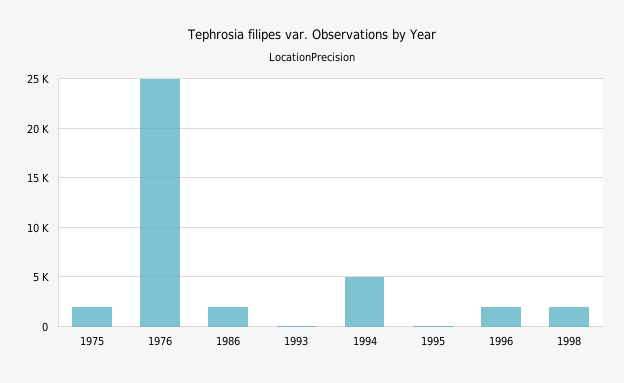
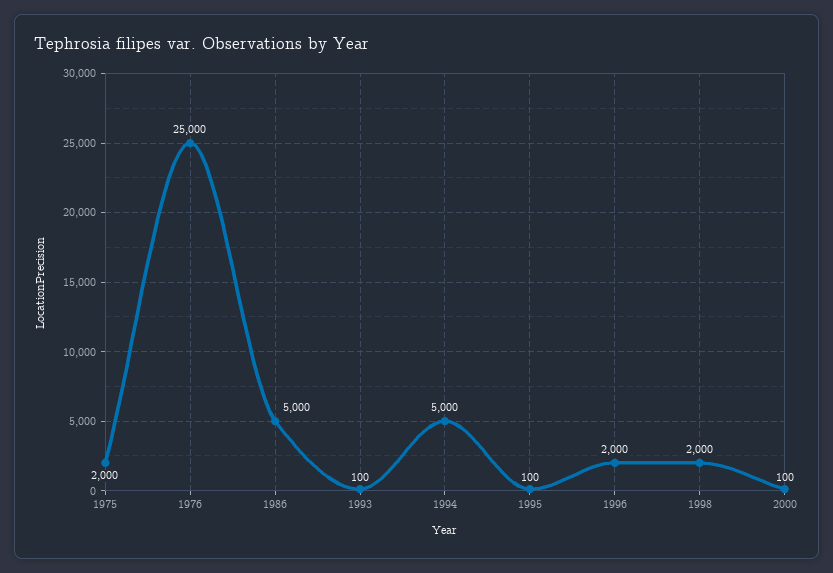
1986: 2000 -> 5000
2000: none -> 100

